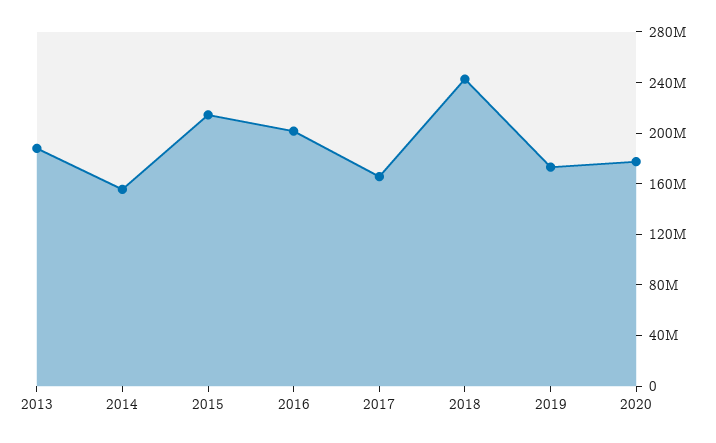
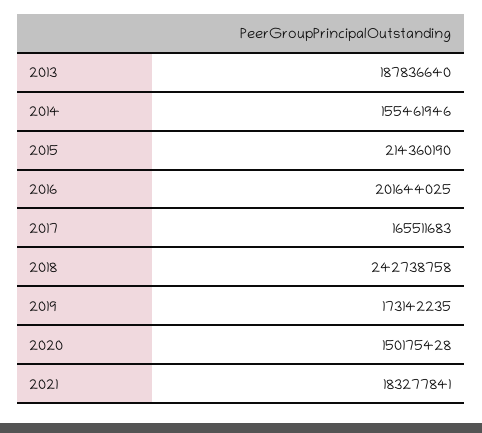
2020: 180000000 -> 150175428
2021: none -> 183277841

